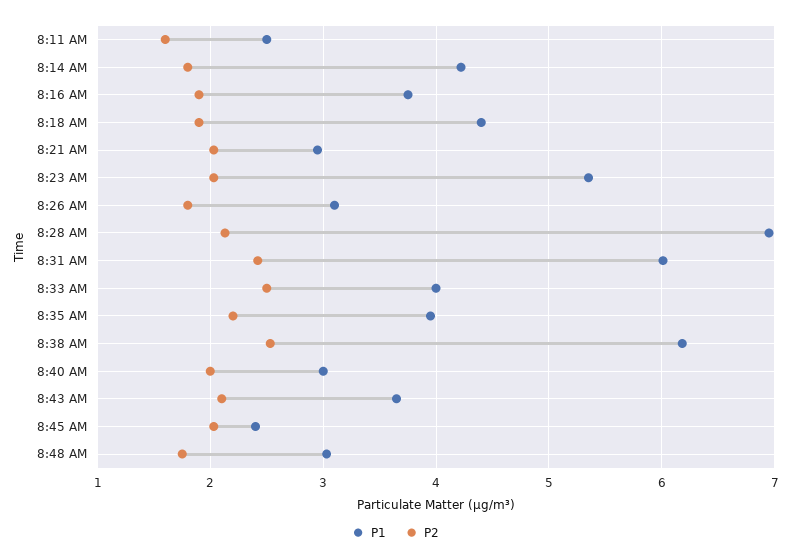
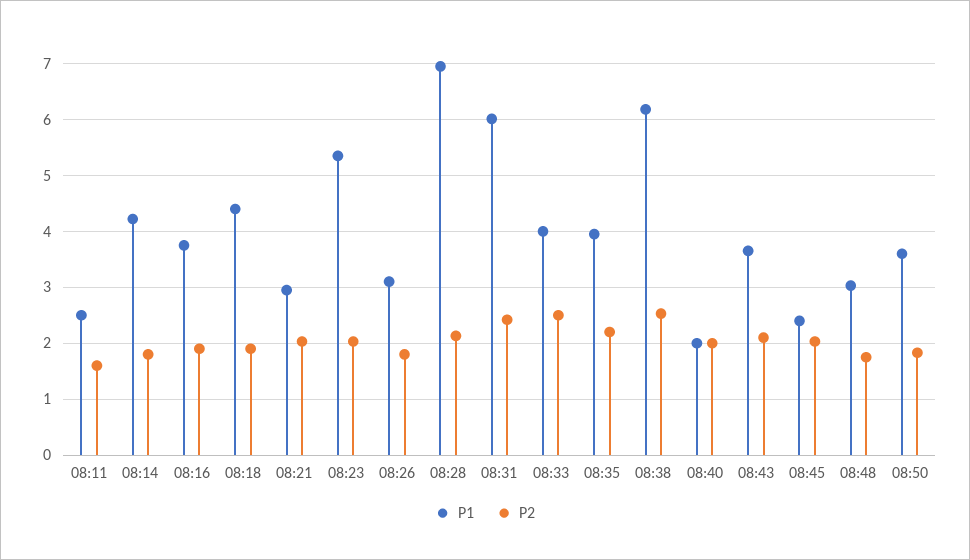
P1, 8:40 AM: 3 -> 2
P1, 08:50: none -> 3.6
P2, 08:50: none -> 1.8

